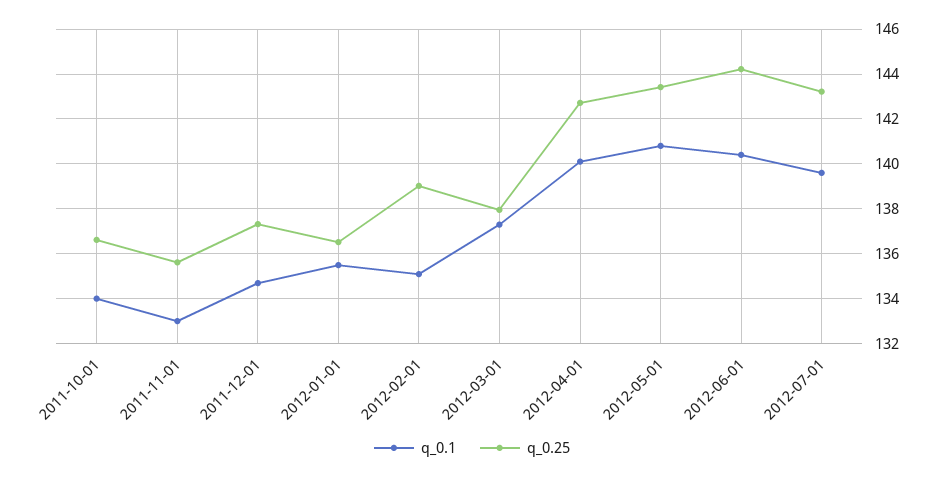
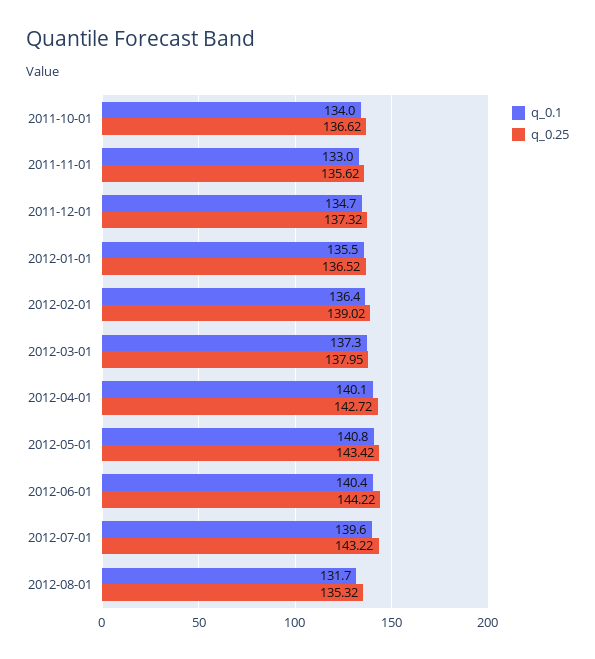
q_0.1, 2012-02-01: 135 -> 136.4
q_0.1, 2012-08-01: none -> 131.7
q_0.25, 2012-08-01: none -> 135.32

